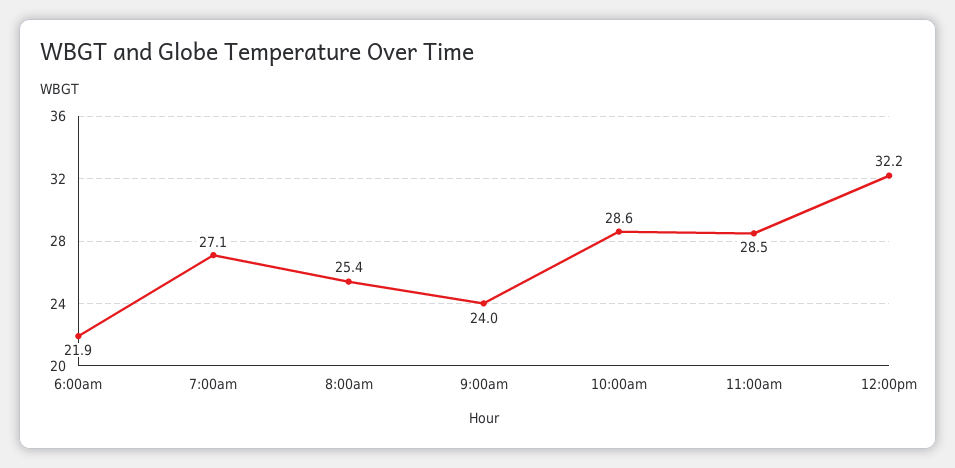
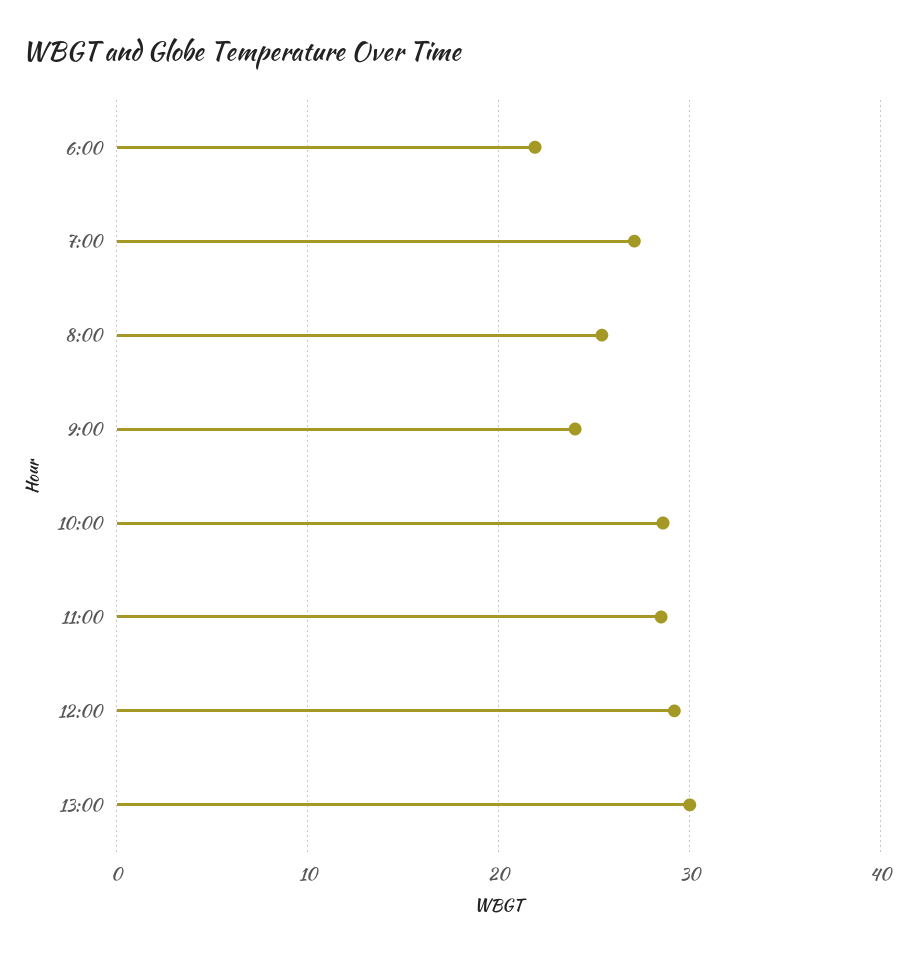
12:00pm: 32.2 -> 29
13:00: none -> 30

